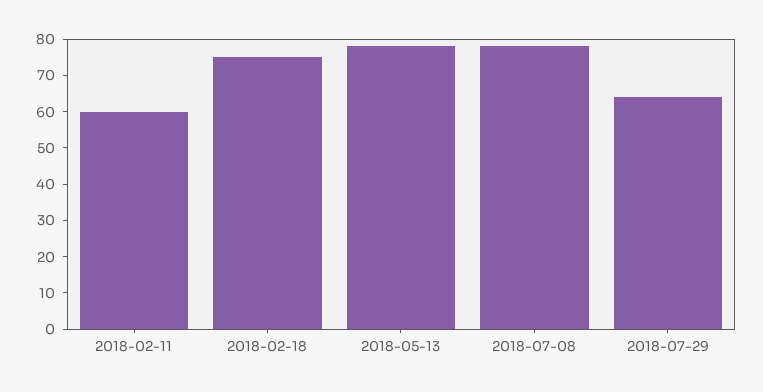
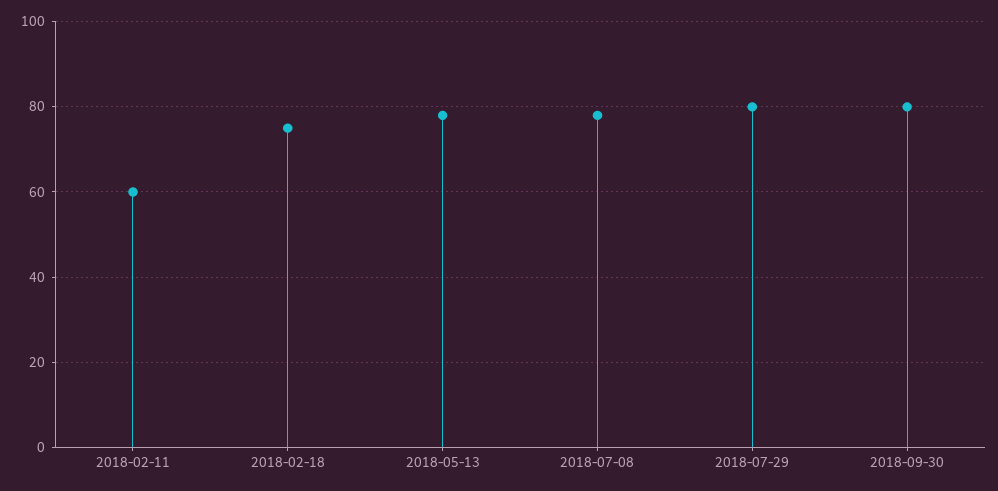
2018-07-29: 65 -> 80
2018-09-30: none -> 80

